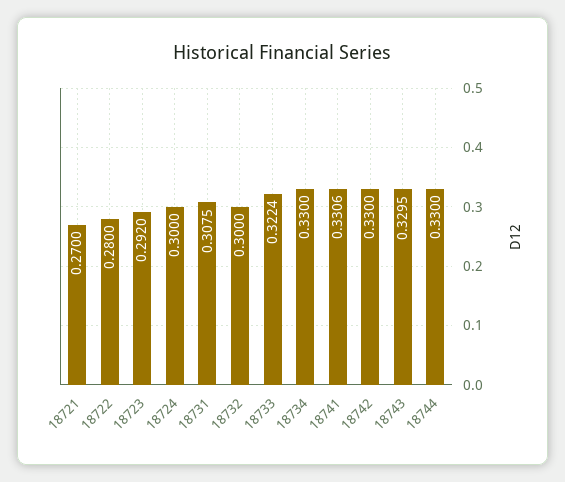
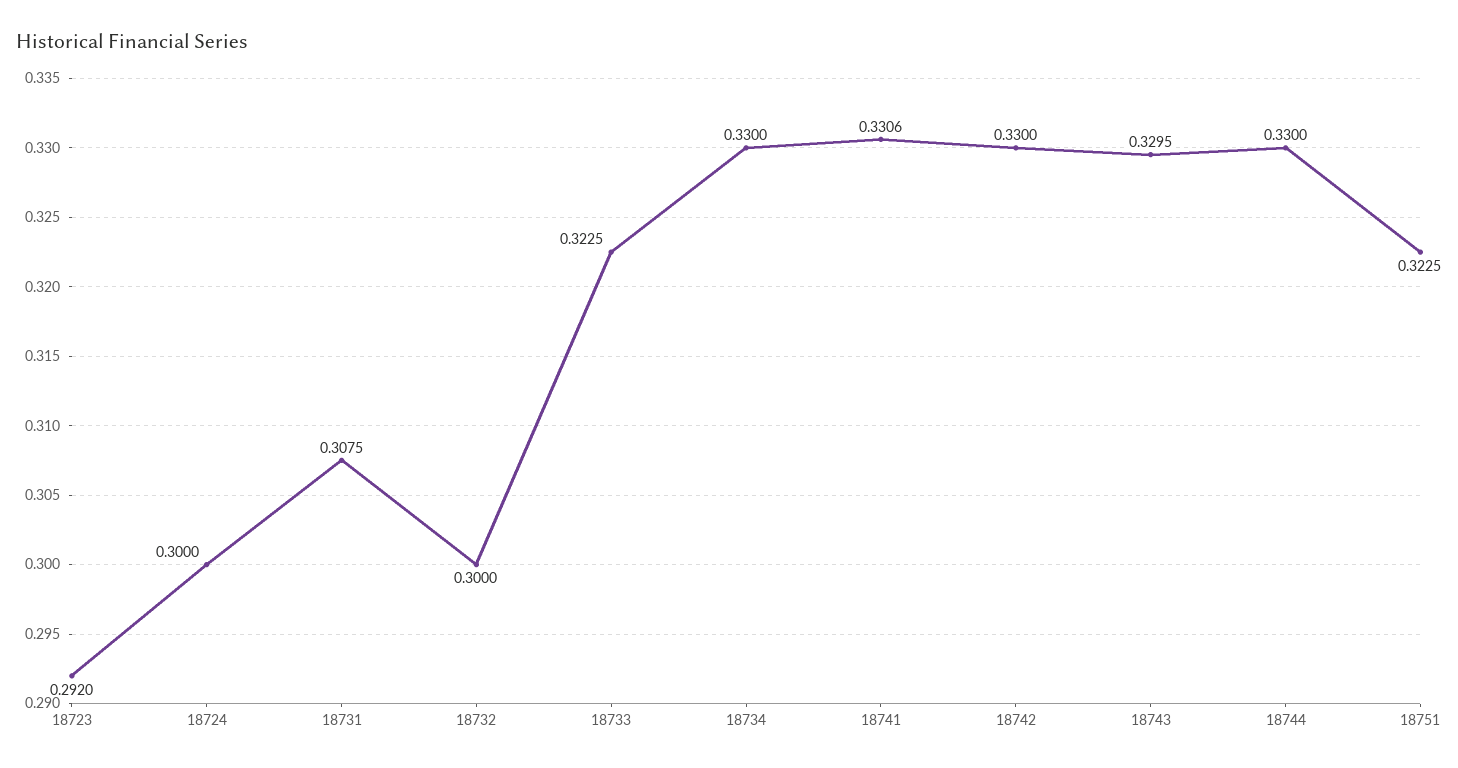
18721: 0.27 -> none
18722: 0.28 -> none
18733: 0.3224 -> 0.3225
18751: none -> 0.3225

